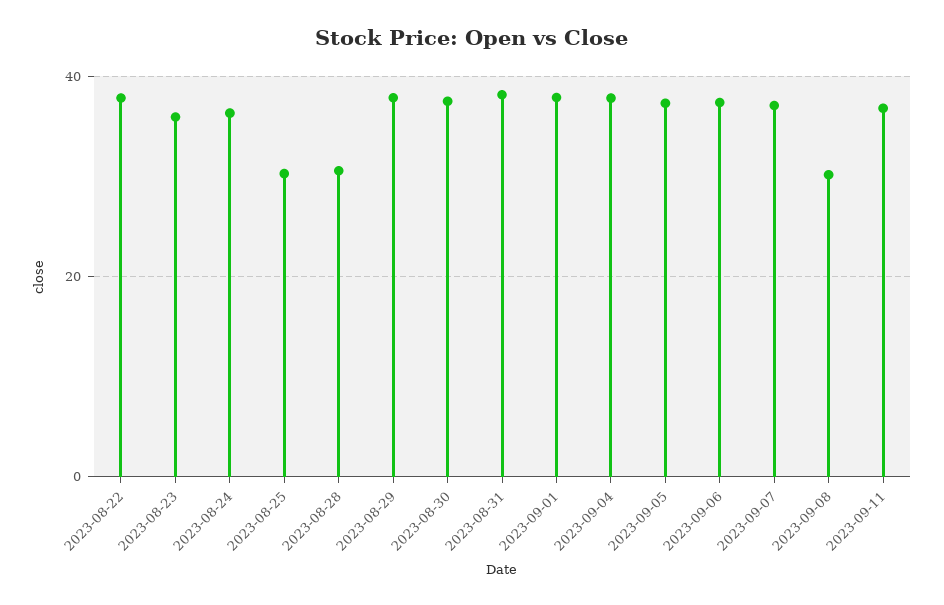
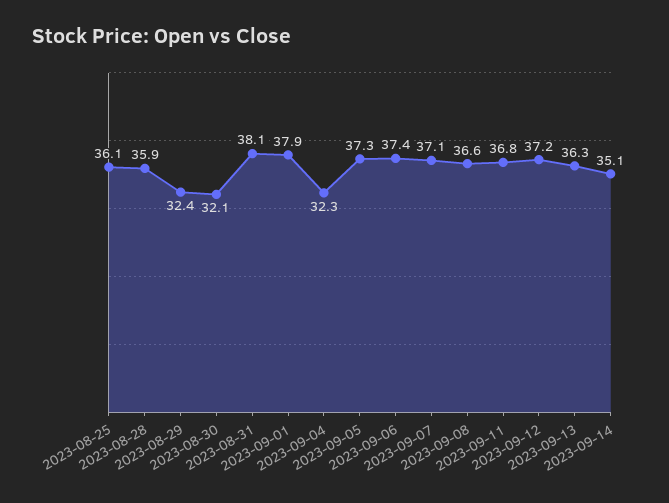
2023-08-22: 38 -> none
2023-08-23: 36 -> none
2023-08-24: 36 -> none
2023-08-25: 30 -> 36.1
2023-08-28: 30 -> 35.9
2023-08-29: 38 -> 32.4
2023-08-30: 38 -> 32.1
2023-09-04: 38 -> 32.3
2023-09-08: 30 -> 36.6
2023-09-12: none -> 37.2
2023-09-13: none -> 36.3
2023-09-14: none -> 35.1

